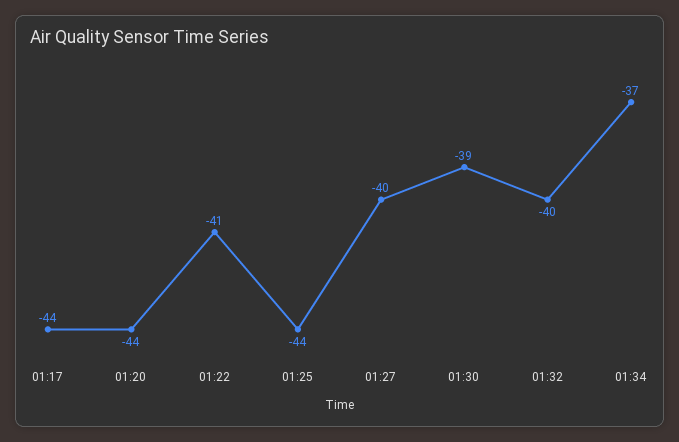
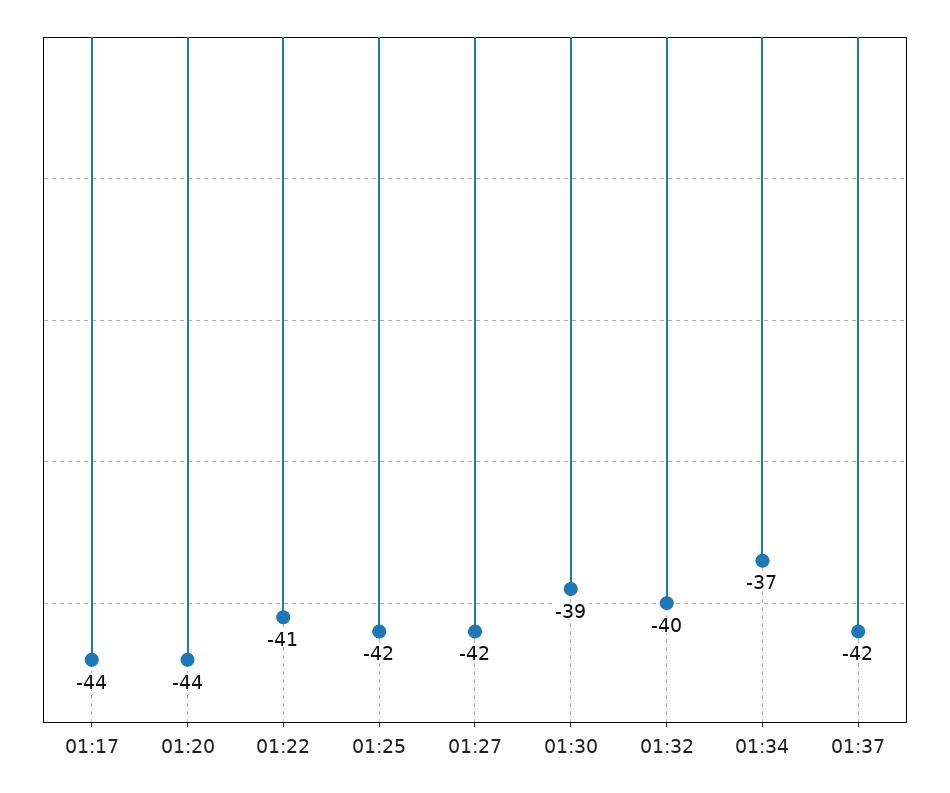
01:25: -44 -> -42
01:27: -40 -> -42
01:37: none -> -42

